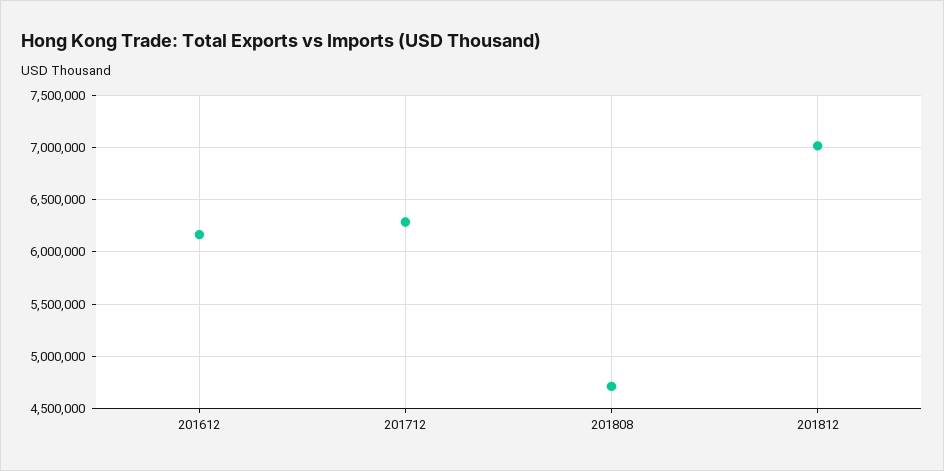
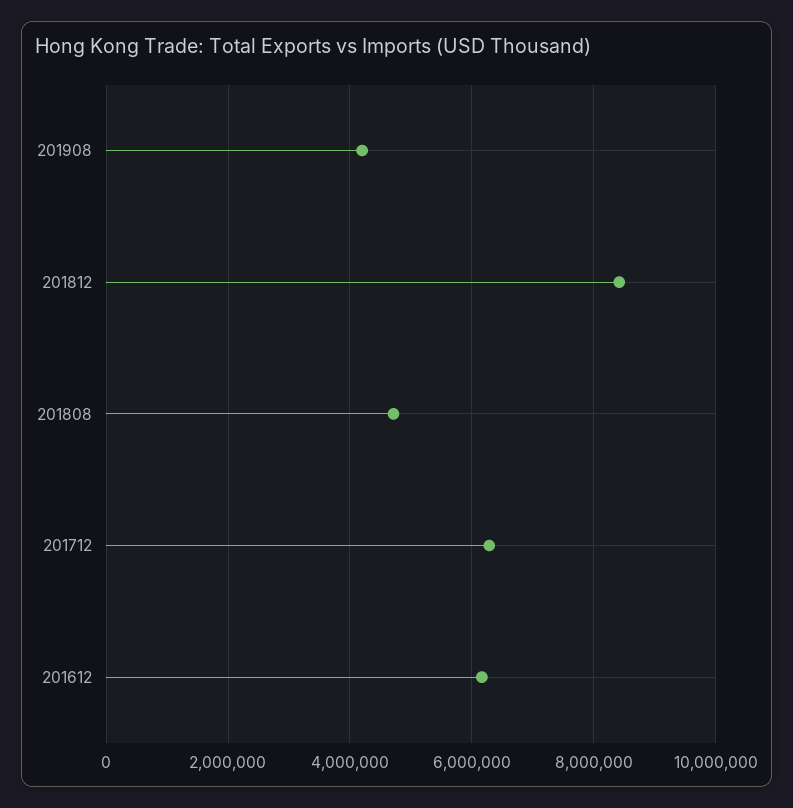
201812: 7000000 -> 8400000
201908: none -> 4200000

